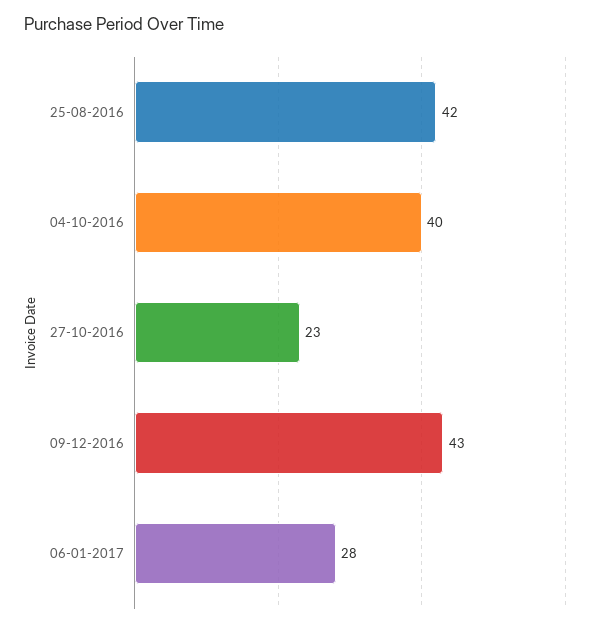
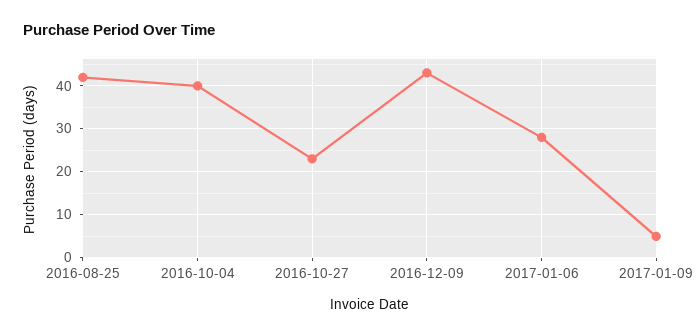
2017-01-09: none -> 5

